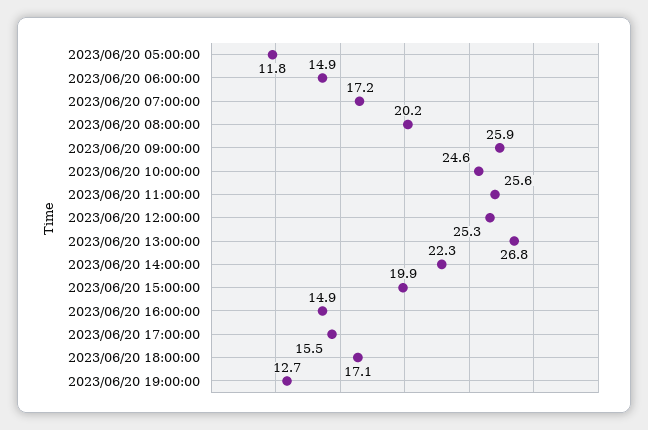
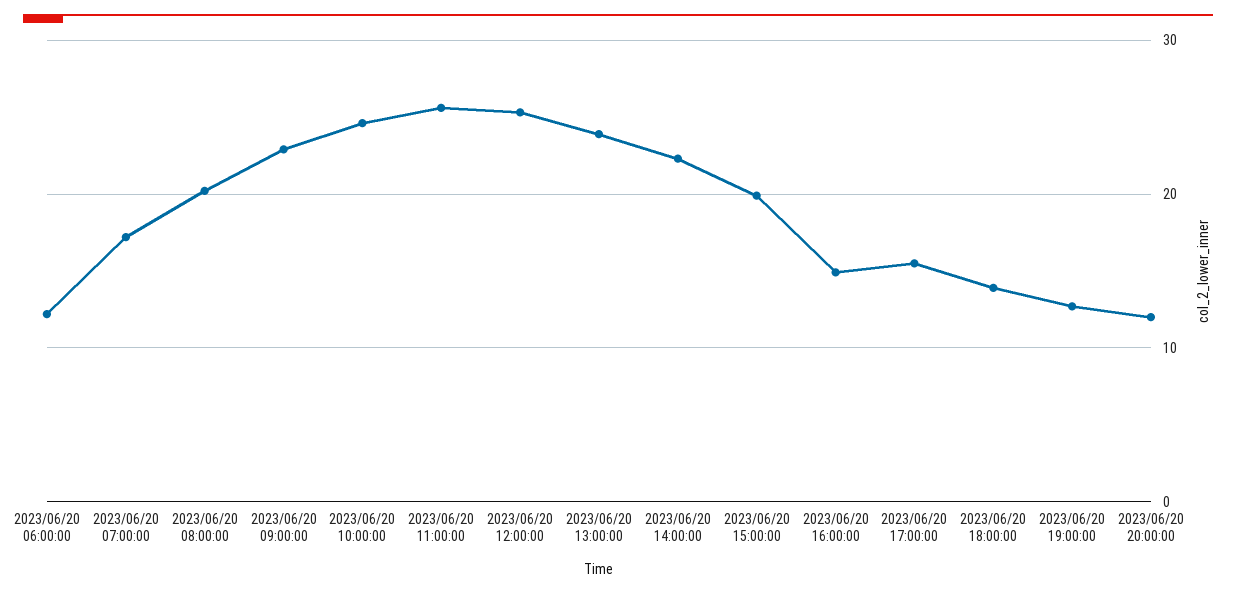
2023/06/20 05:00:00: 11.8 -> none
2023/06/20 06:00:00: 14.9 -> 12
2023/06/20 09:00:00: 25.9 -> 23
2023/06/20 13:00:00: 26.8 -> 24
2023/06/20 18:00:00: 17.1 -> 14
2023/06/20 20:00:00: none -> 12

